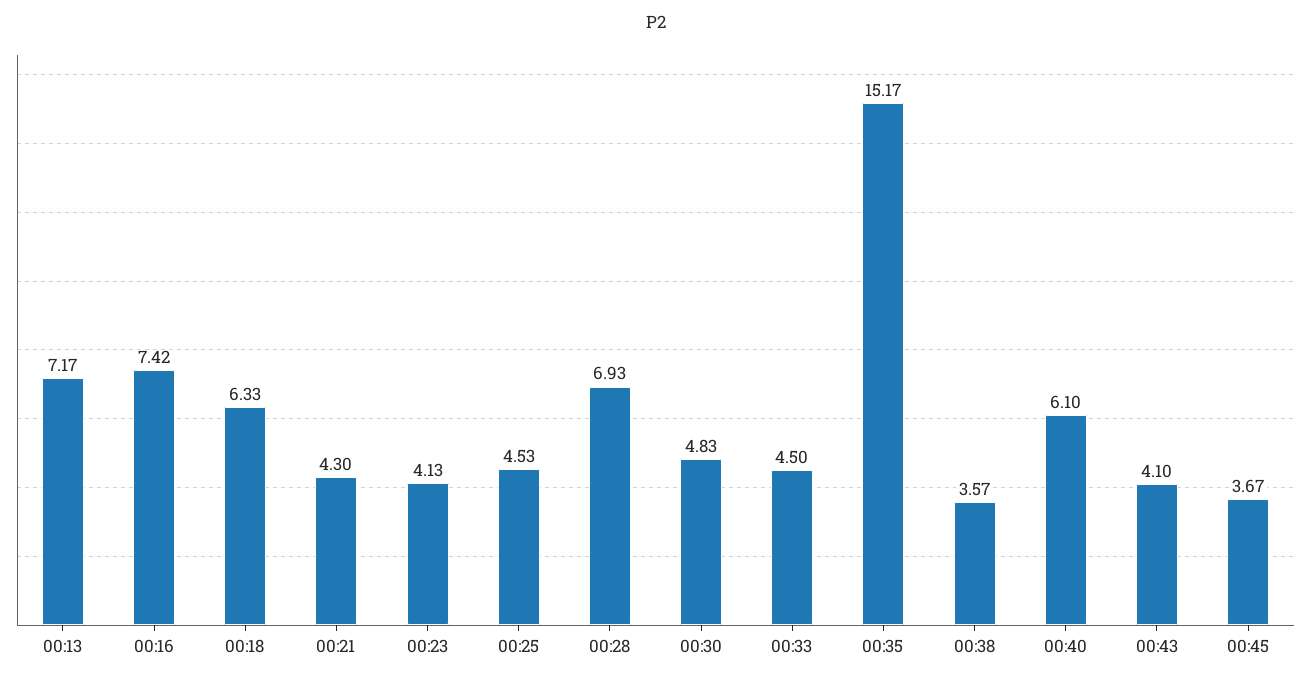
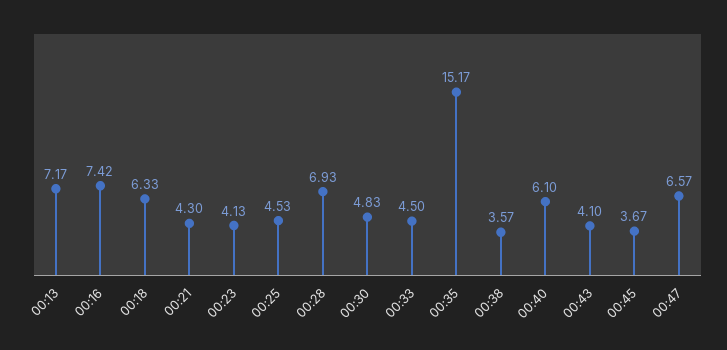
00:47: none -> 6.57

